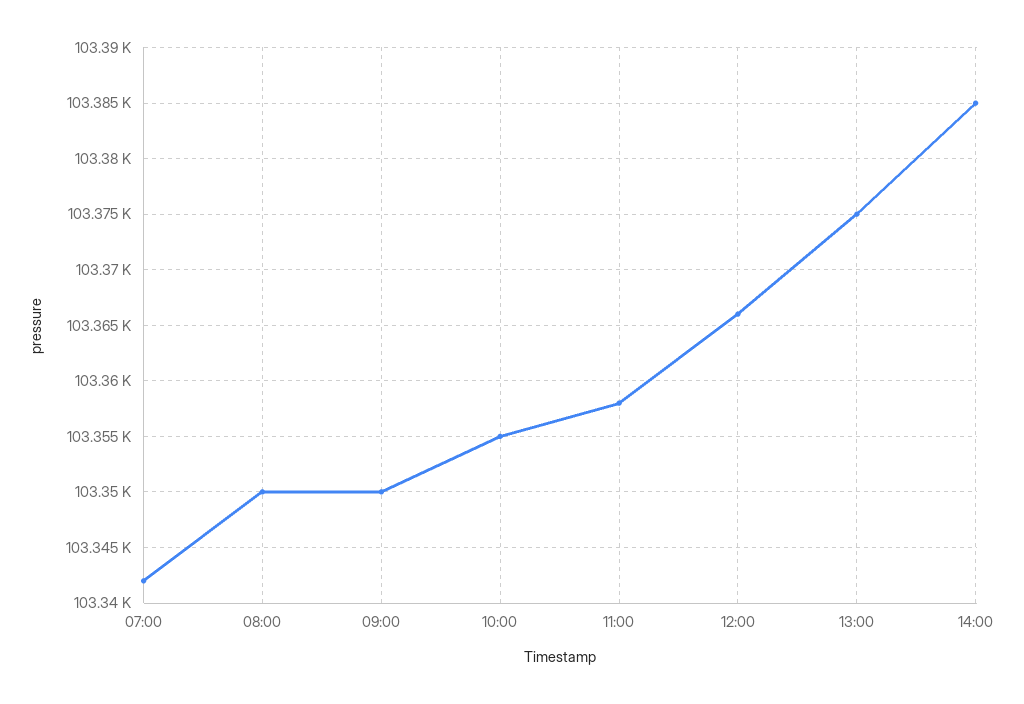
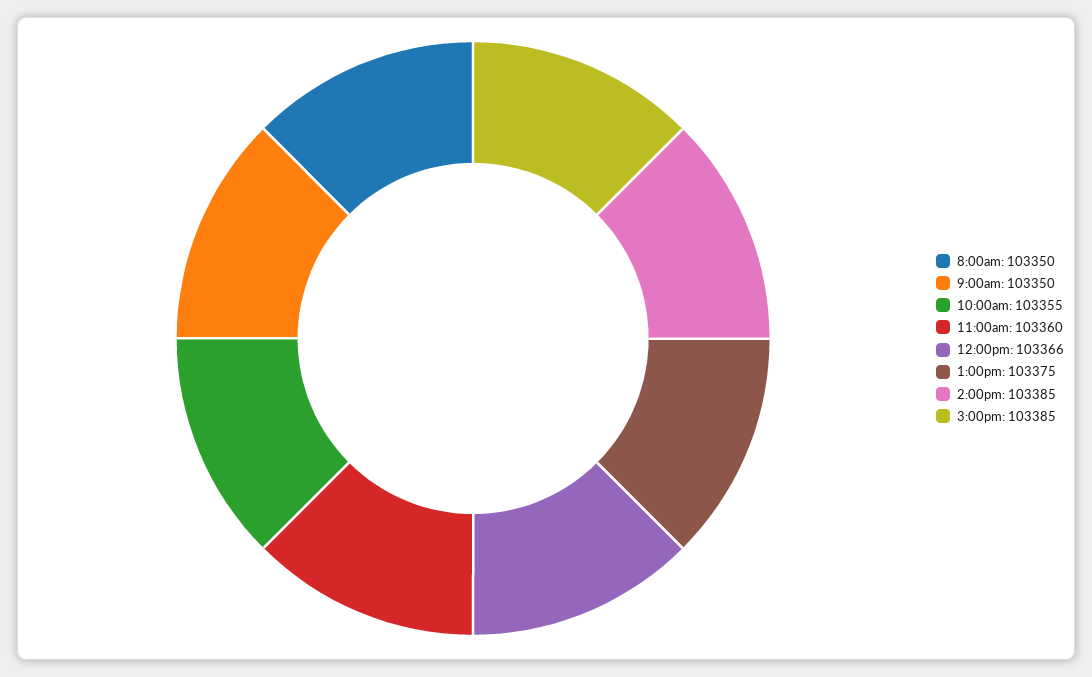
07:00: 103342 -> none
11:00: 103358 -> 103360
3:00pm: none -> 103385

